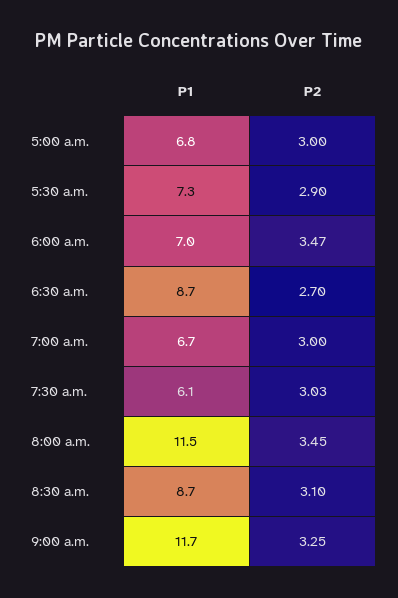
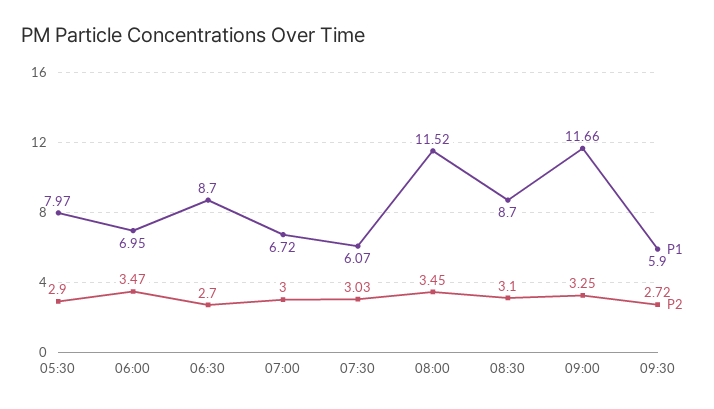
P1, 5:00 a.m.: 6.8 -> none
P2, 5:00 a.m.: 3 -> none
P1, 5:30 a.m.: 7.3 -> 7.97
P1, 09:30: none -> 5.9
P2, 09:30: none -> 2.72

